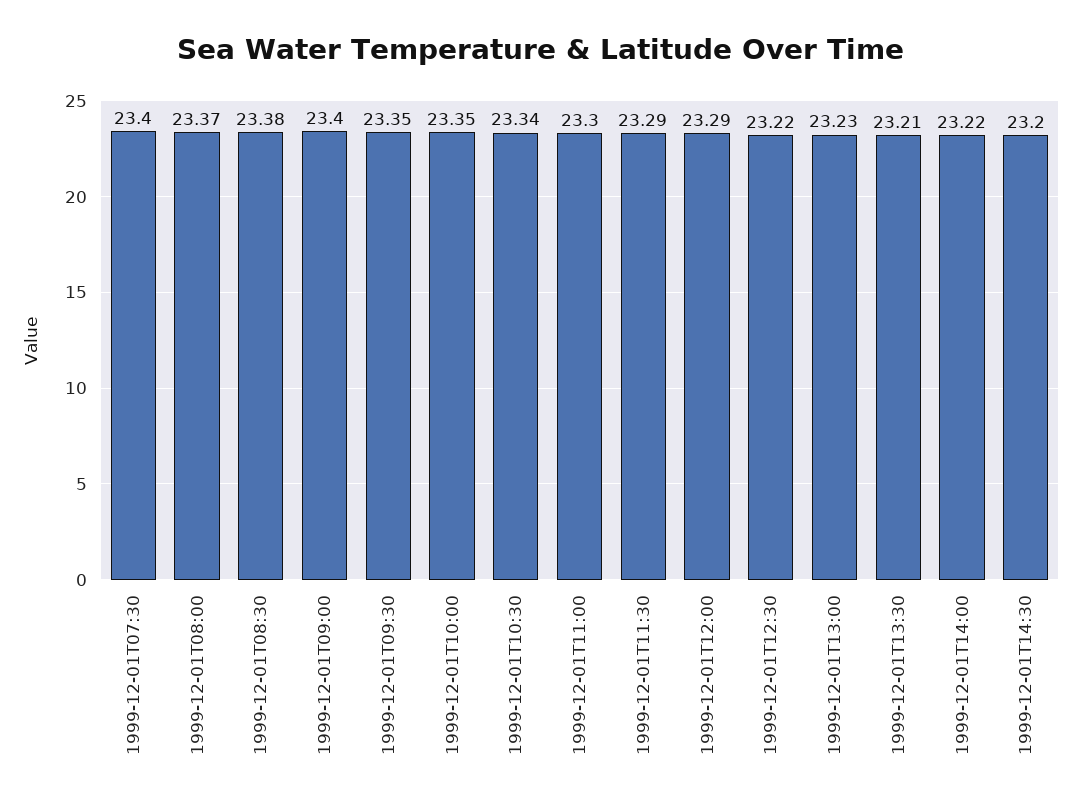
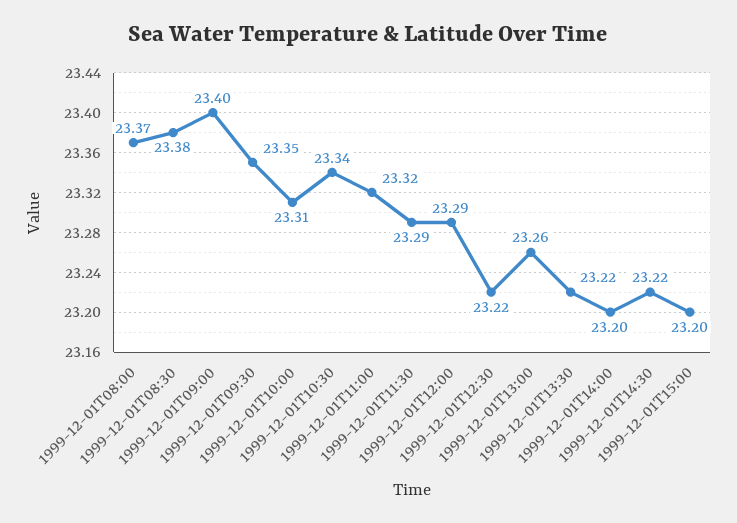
1999-12-01T07:30: 23.4 -> none
1999-12-01T10:00: 23.35 -> 23.31
1999-12-01T11:00: 23.3 -> 23.32
1999-12-01T13:00: 23.23 -> 23.26
1999-12-01T13:30: 23.21 -> 23.22
1999-12-01T14:00: 23.22 -> 23.2
1999-12-01T14:30: 23.2 -> 23.22
1999-12-01T15:00: none -> 23.2

